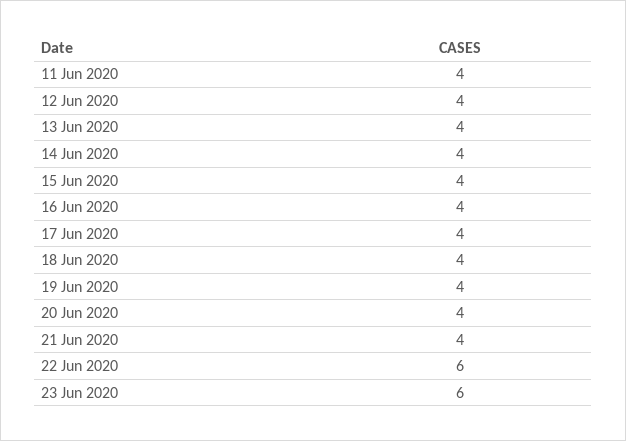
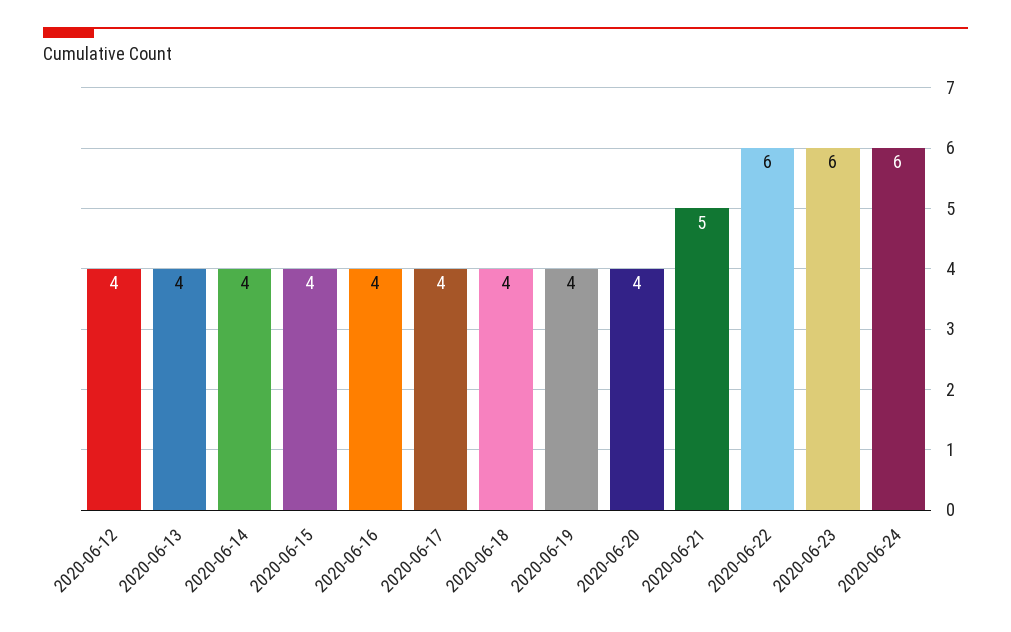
11 Jun 2020: 4 -> none
21 Jun 2020: 4 -> 5
2020-06-24: none -> 6

